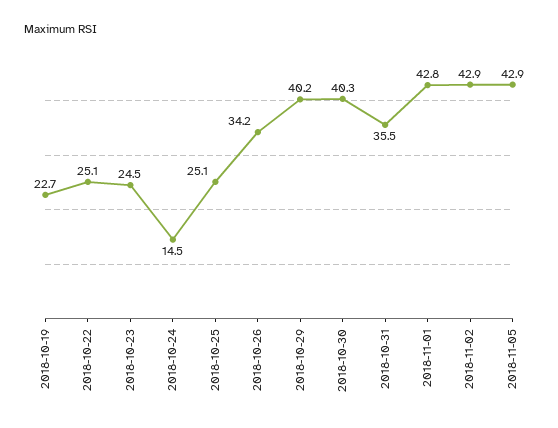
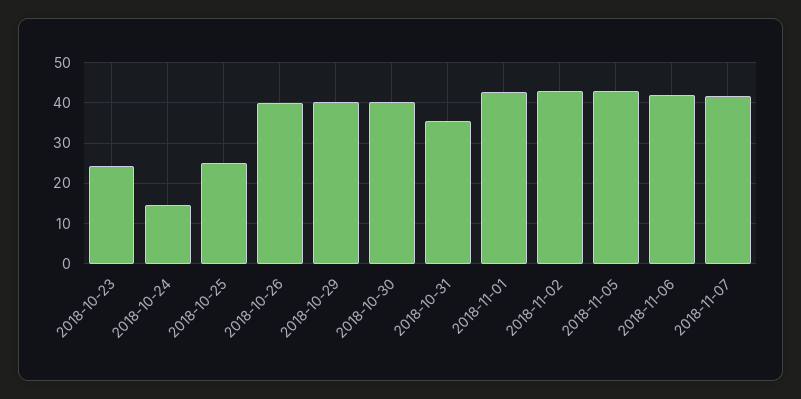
2018-10-19: 22.7 -> none
2018-10-22: 25.1 -> none
2018-10-26: 34.2 -> 40
2018-11-06: none -> 42
2018-11-07: none -> 42

